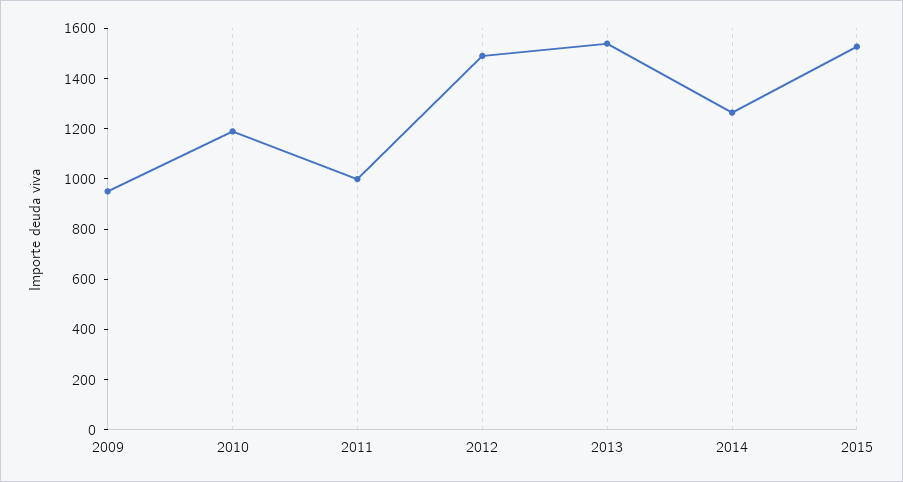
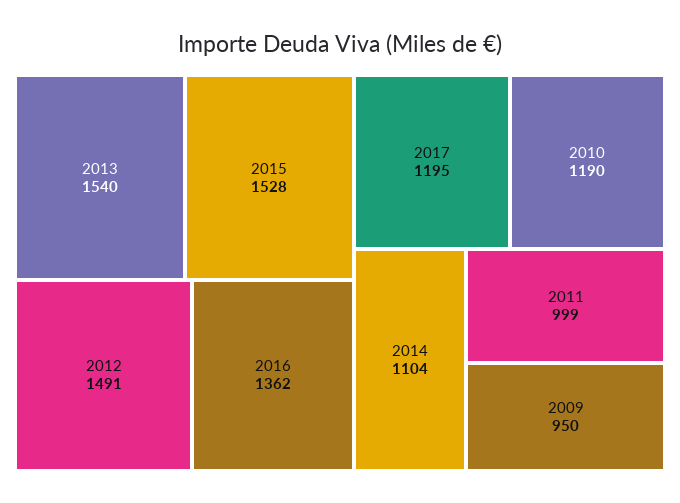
2014: 1250 -> 1104
2016: none -> 1362
2017: none -> 1195

